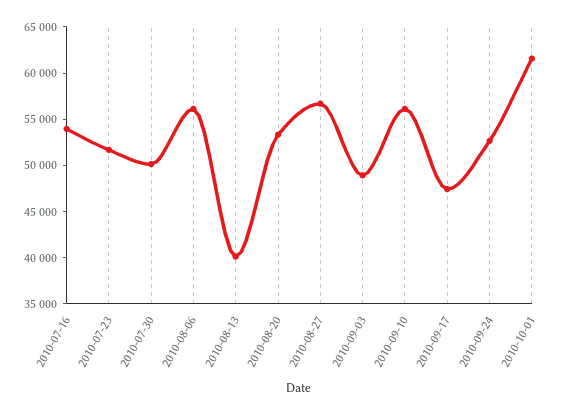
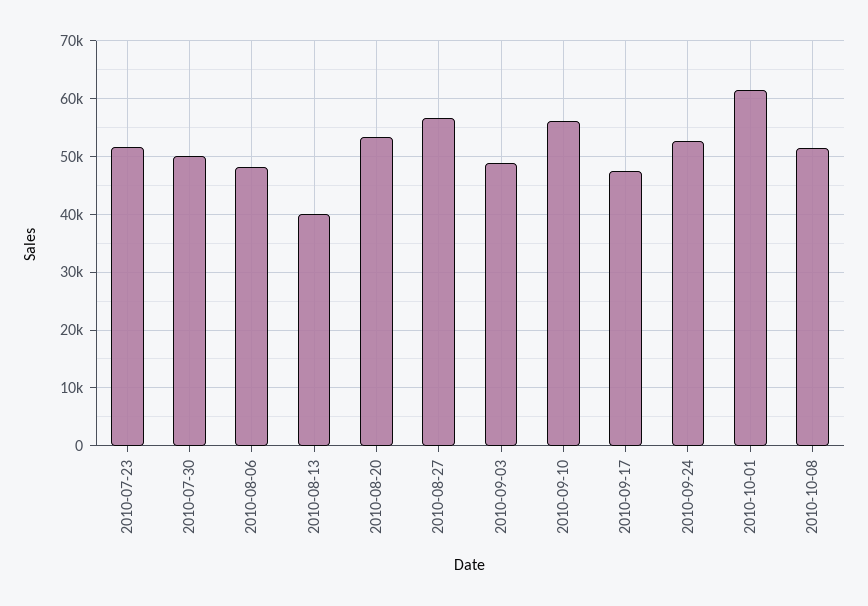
2010-07-16: 54000 -> none
2010-08-06: 56000 -> 48000
2010-10-08: none -> 52000

